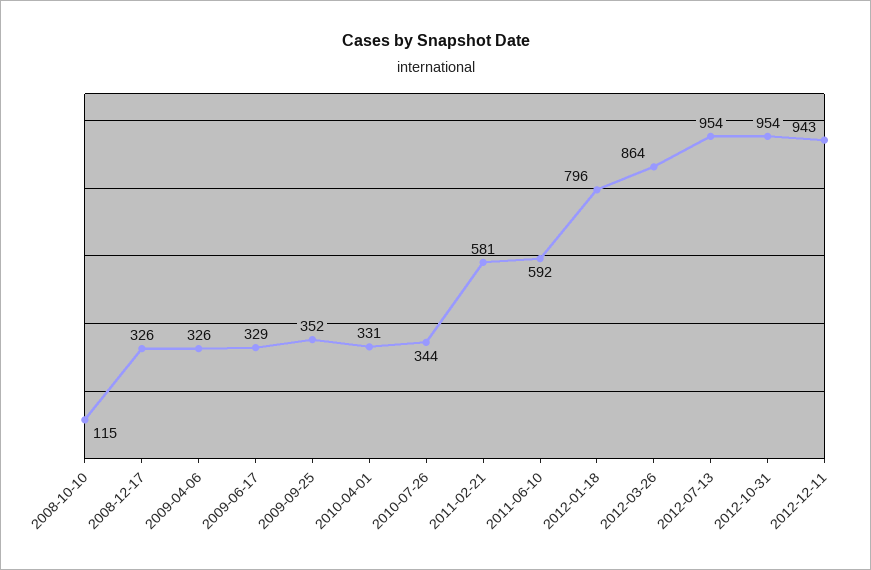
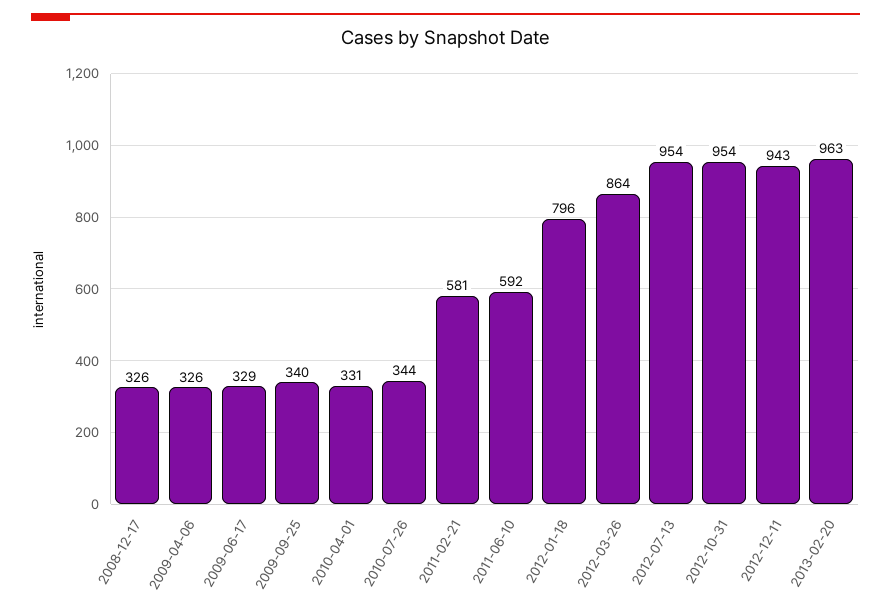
2008-10-10: 115 -> none
2009-09-25: 352 -> 340
2013-02-20: none -> 963

